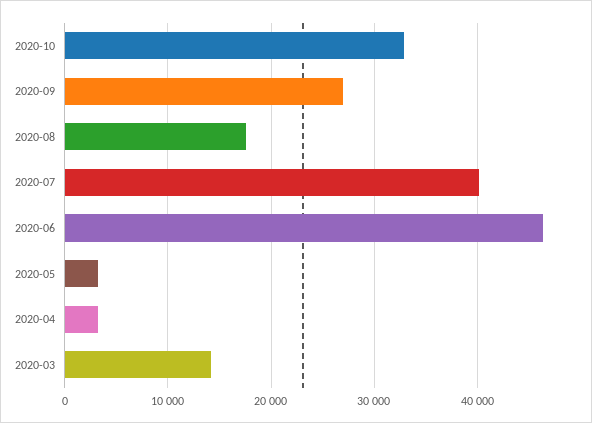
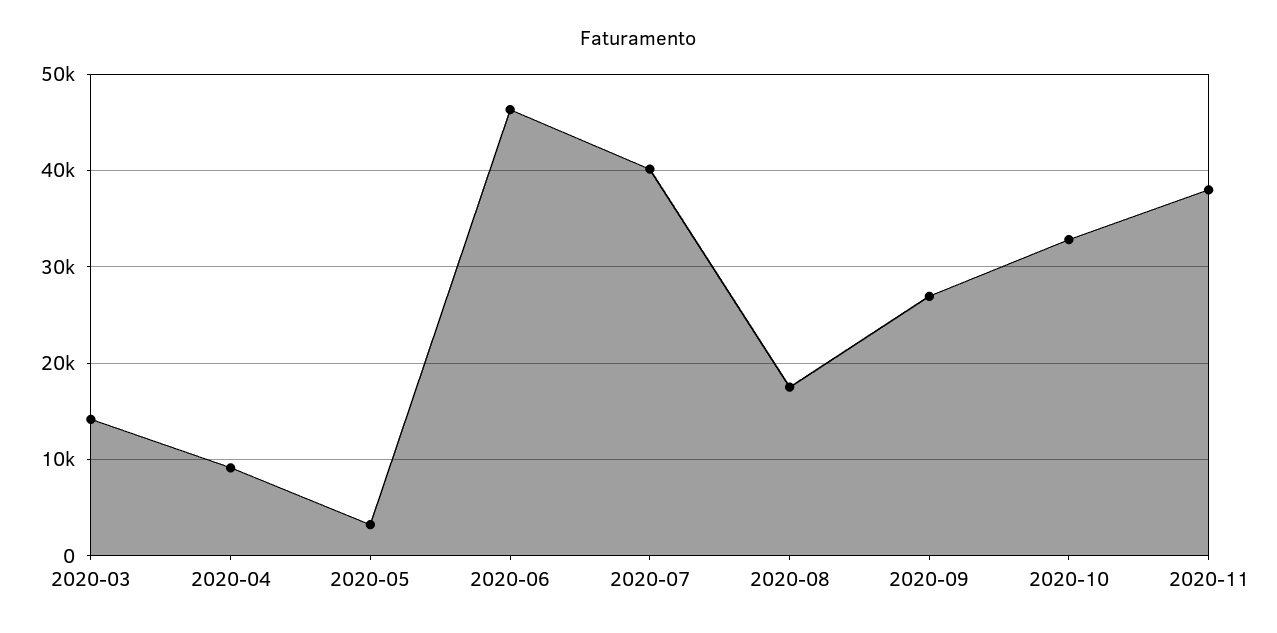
2020-04: 3000 -> 9000
2020-11: none -> 38000

